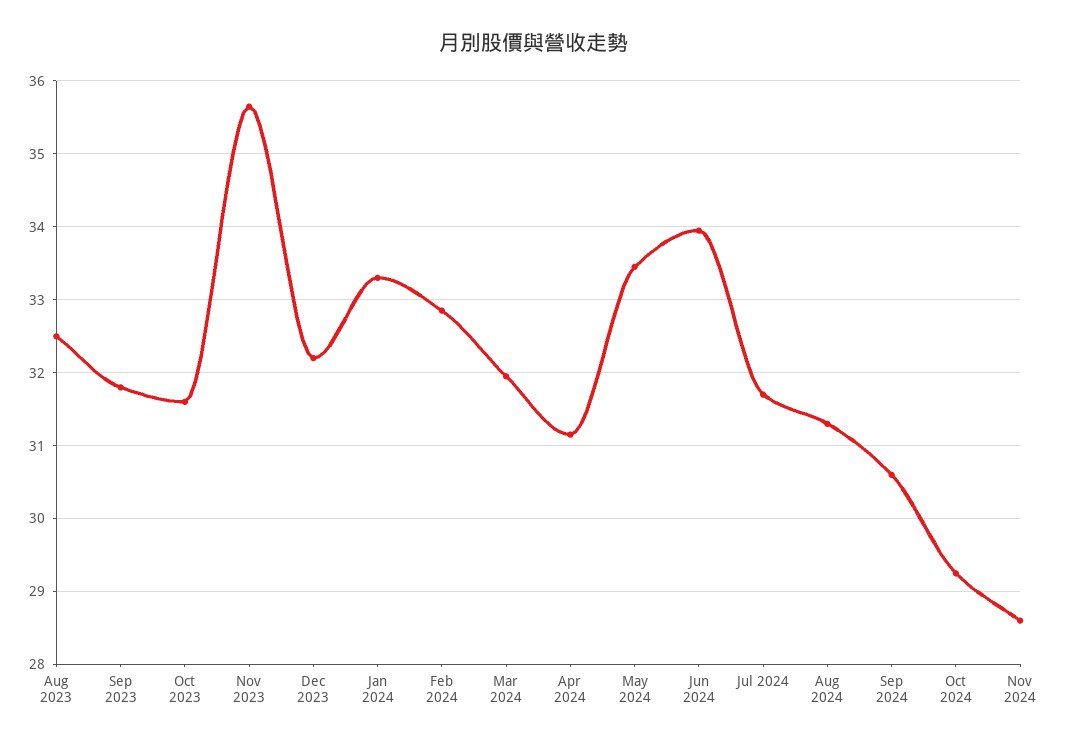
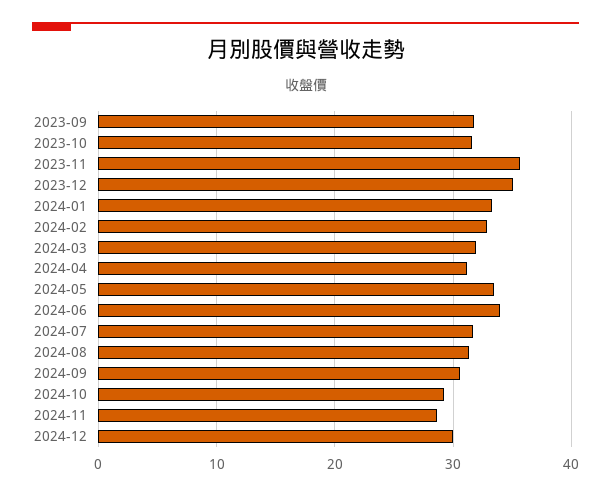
Aug 2023: 32.5 -> none
Dec 2023: 32.2 -> 35
2024-12: none -> 30

